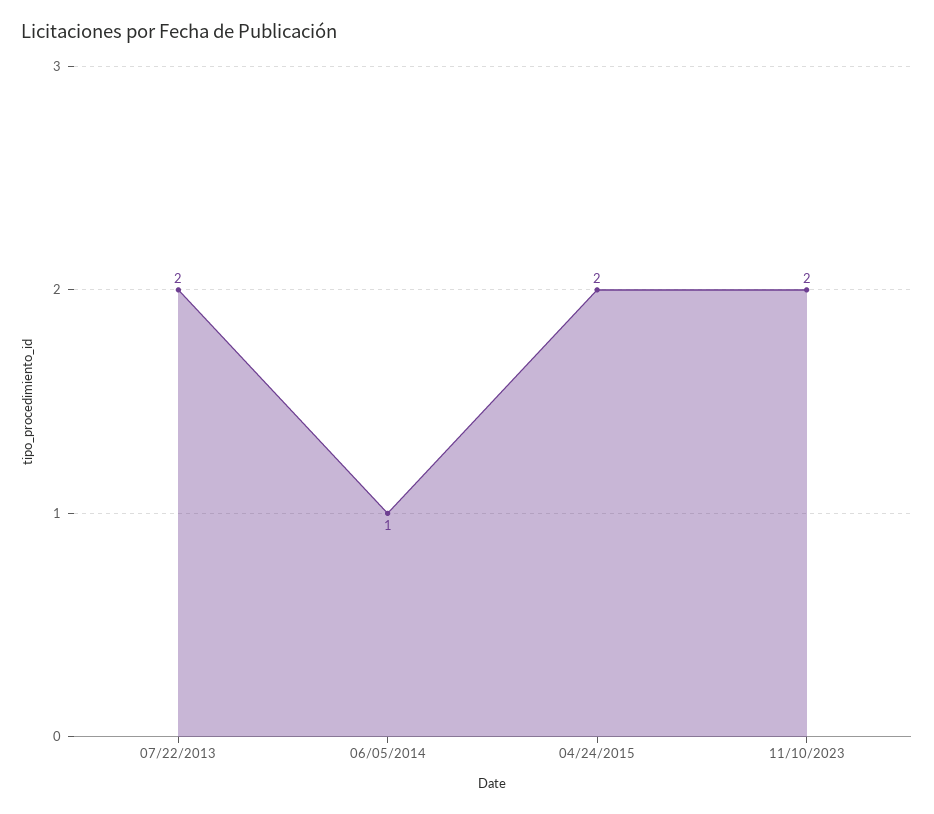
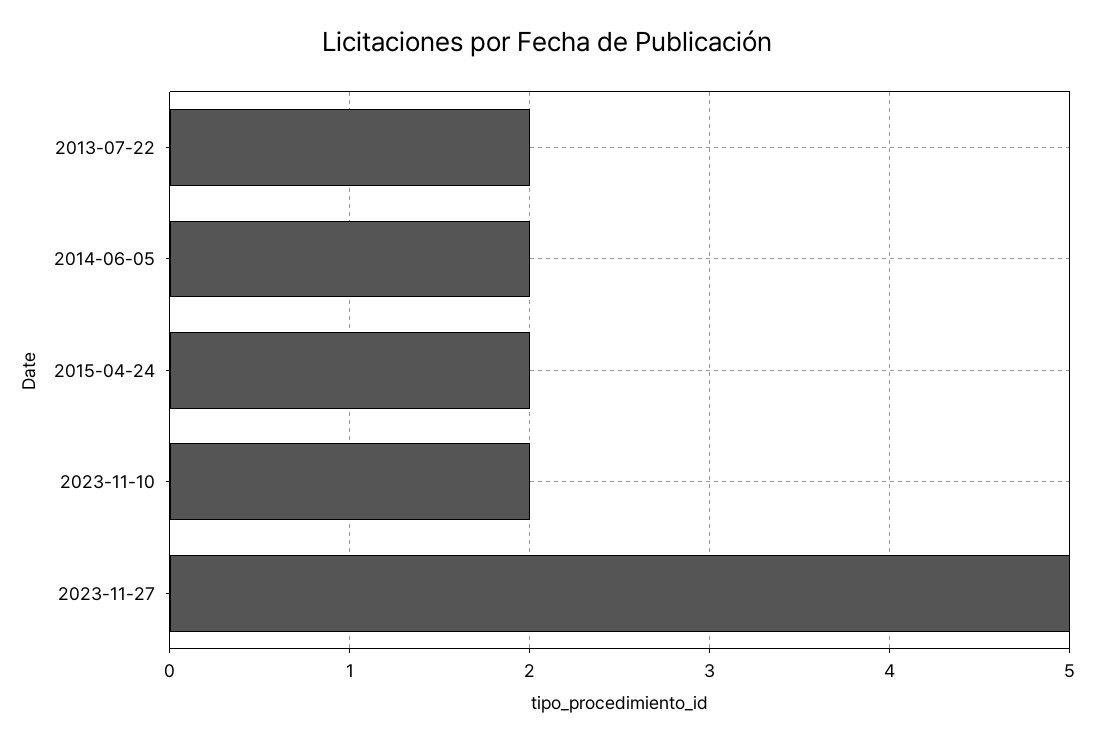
06/05/2014: 1 -> 2
2023-11-27: none -> 5

